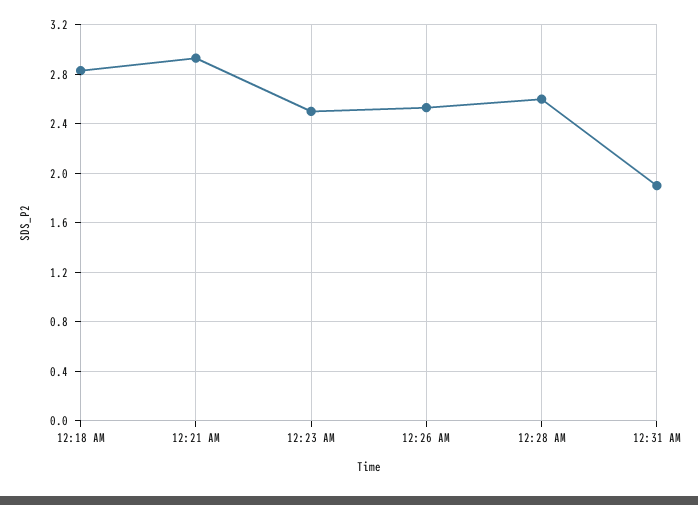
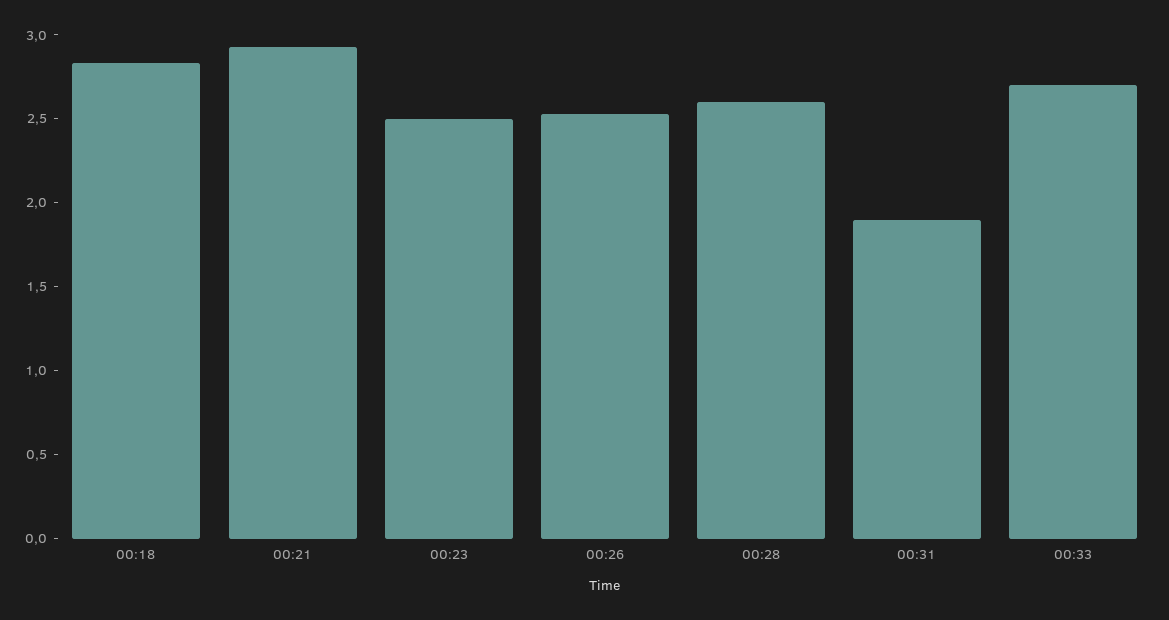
00:33: none -> 2.7

